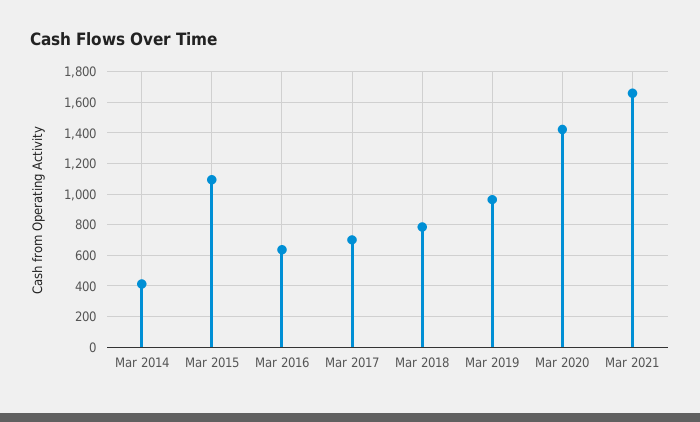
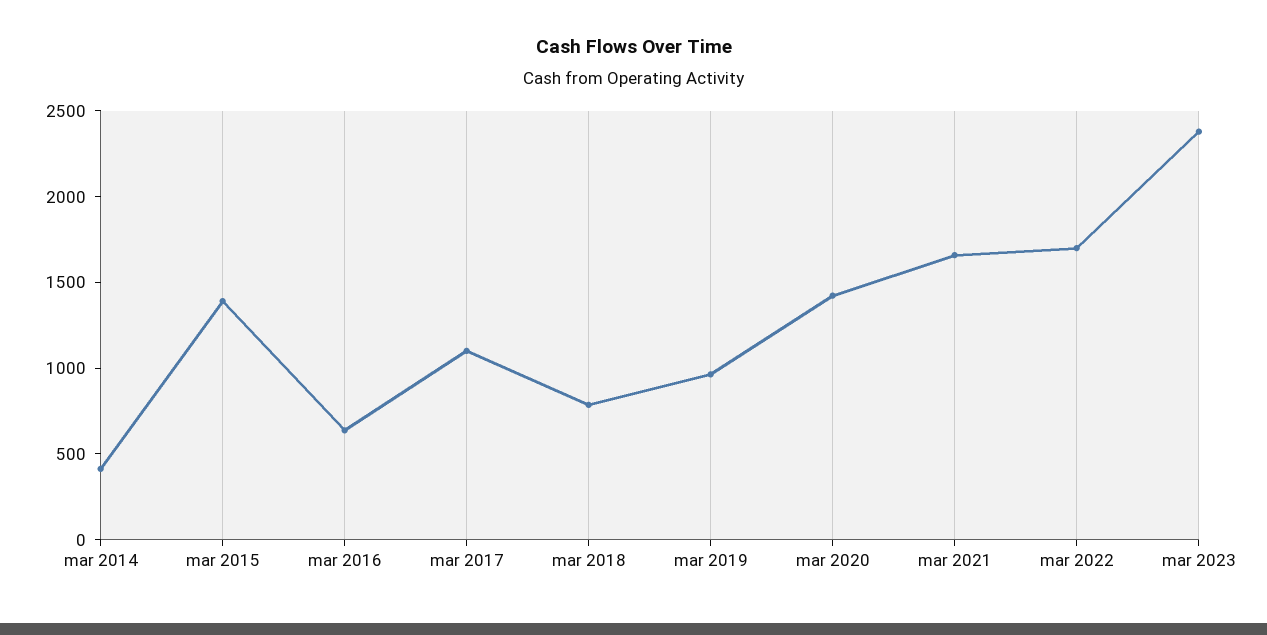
Mar 2015: 1100 -> 1400
Mar 2017: 700 -> 1100
mar 2022: none -> 1700
mar 2023: none -> 2400

